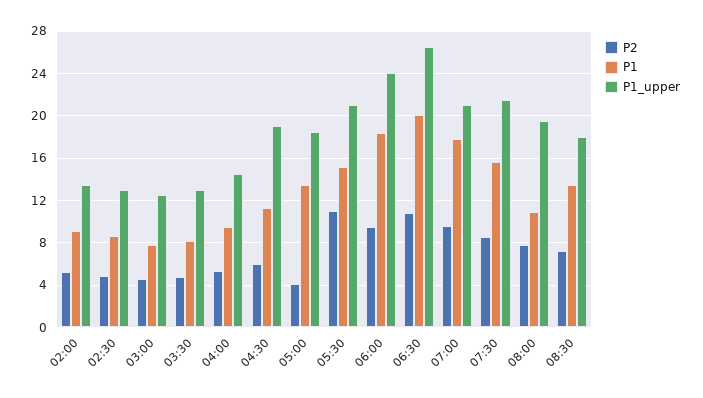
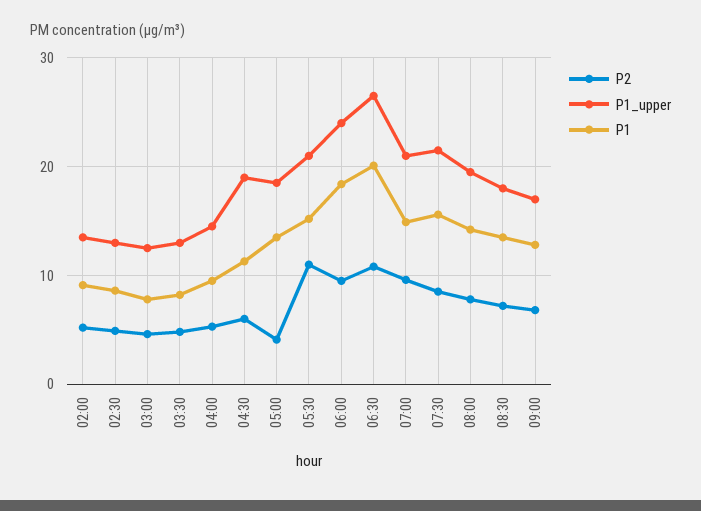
P1, 07:00: 18 -> 15
P1, 08:00: 11 -> 14
P2, 09:00: none -> 7
P1_upper, 09:00: none -> 17
P1, 09:00: none -> 13

